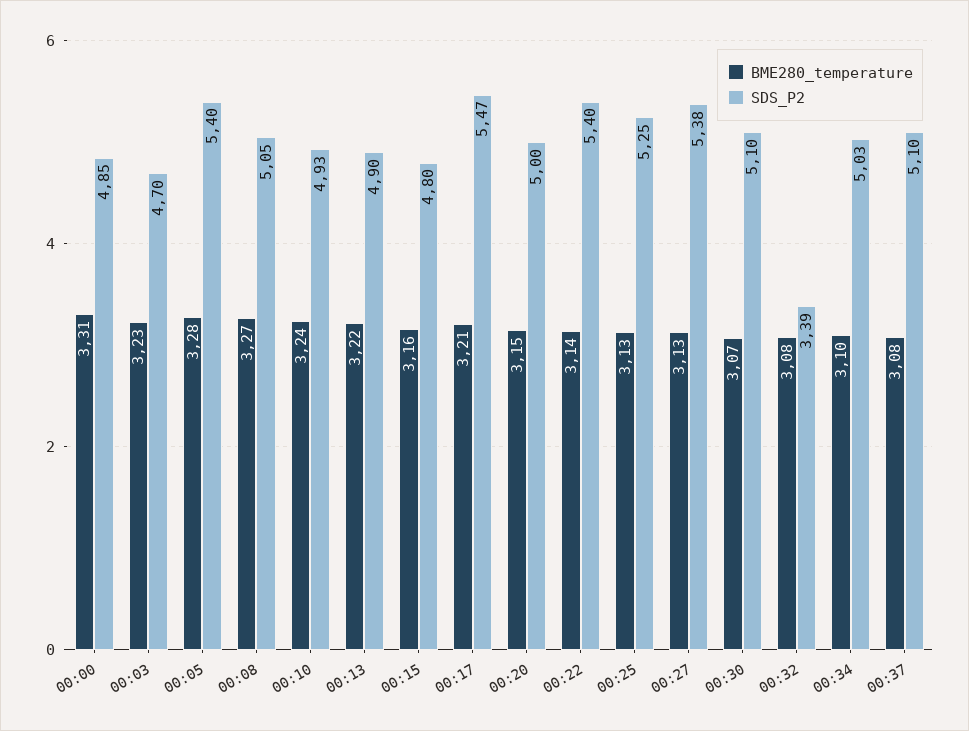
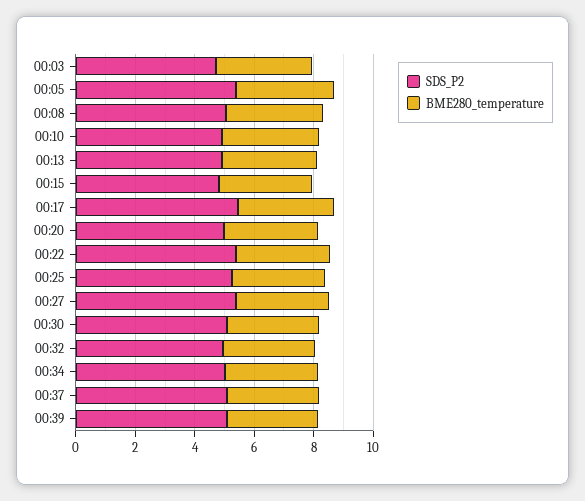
BME280_temperature, 00:00: 3.31 -> none
SDS_P2, 00:00: 4.85 -> none
SDS_P2, 00:32: 3.39 -> 5
SDS_P2, 00:39: none -> 5
BME280_temperature, 00:39: none -> 3

